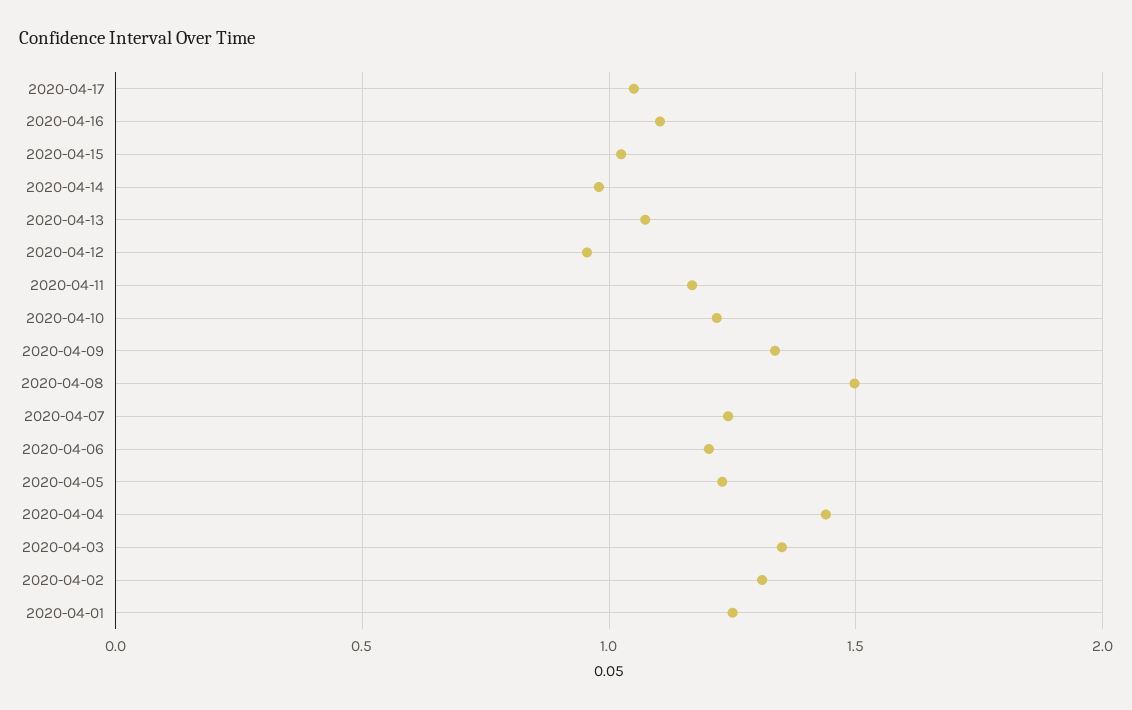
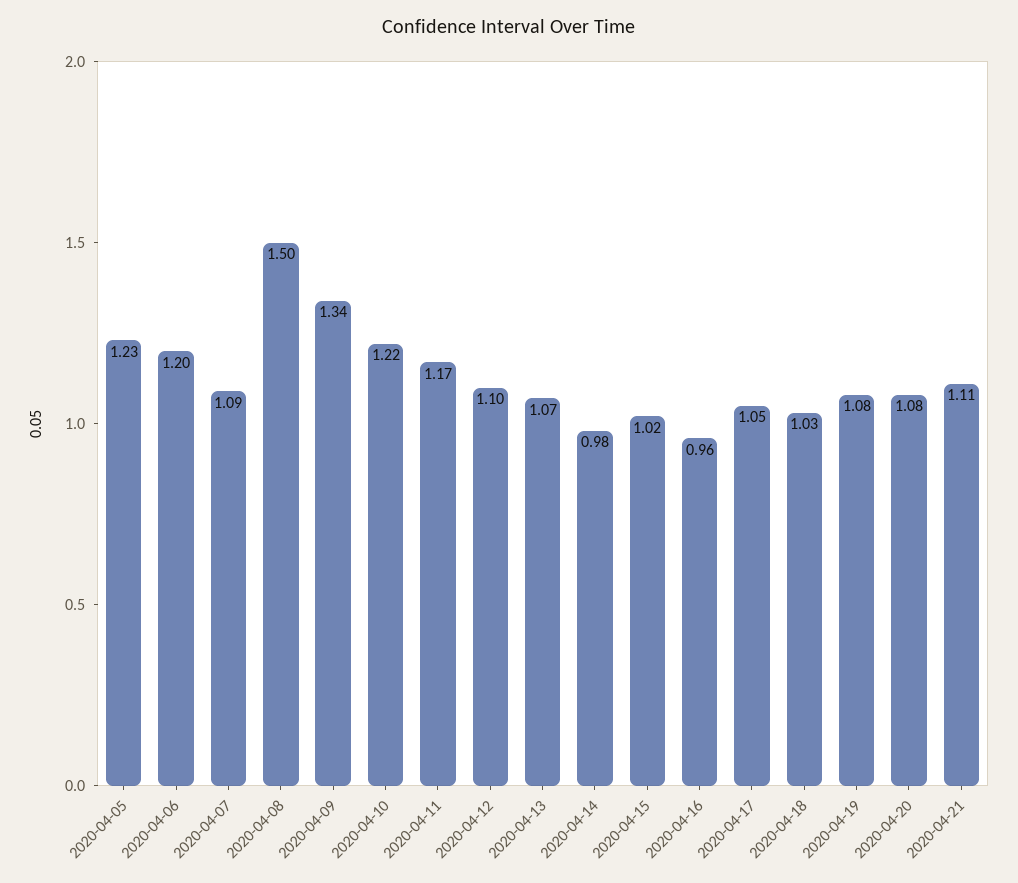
2020-04-16: 1.1 -> 0.96
2020-04-12: 0.95 -> 1.1
2020-04-07: 1.25 -> 1.09
2020-04-04: 1.45 -> none
2020-04-03: 1.35 -> none
2020-04-02: 1.3 -> none
2020-04-01: 1.25 -> none
2020-04-18: none -> 1.03
2020-04-19: none -> 1.08
2020-04-20: none -> 1.08
2020-04-21: none -> 1.11

